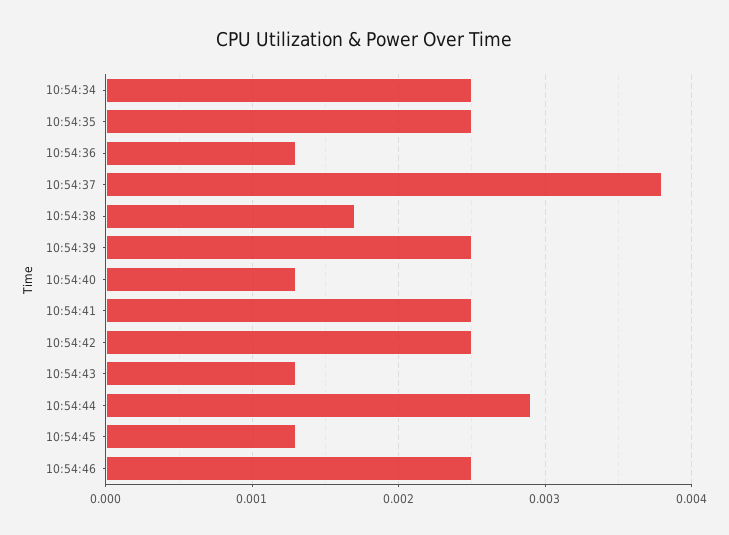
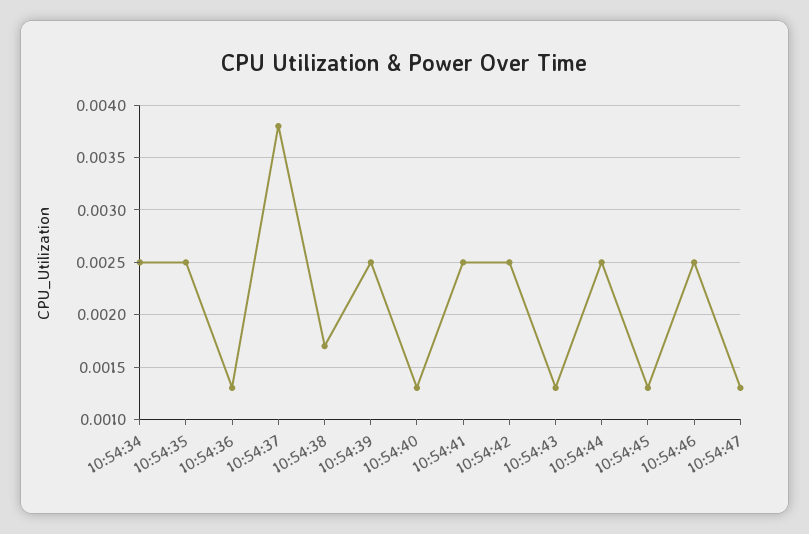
10:54:44: 0.0029 -> 0.0025
10:54:47: none -> 0.0013

